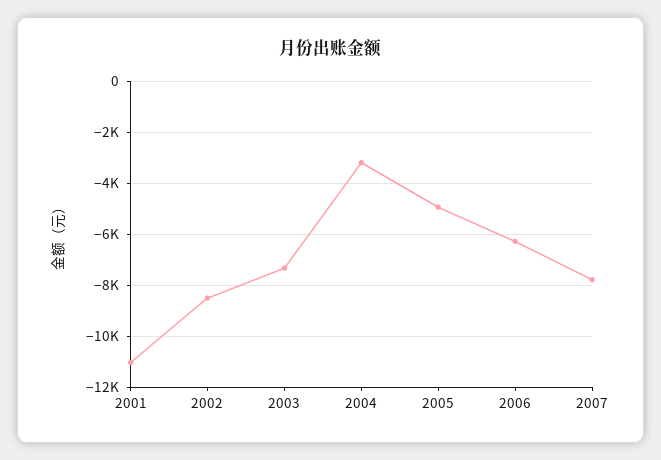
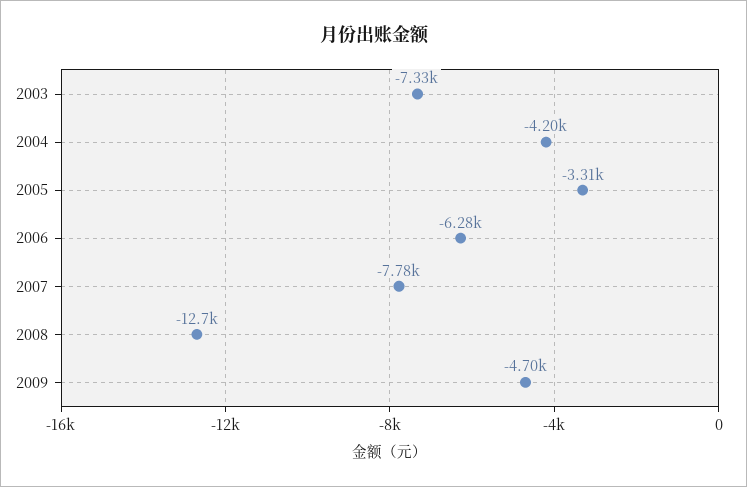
2001: -11000 -> none
2002: -8500 -> none
2004: -3250 -> -4200
2005: -5000 -> -3310
2008: none -> -12700
2009: none -> -4700

